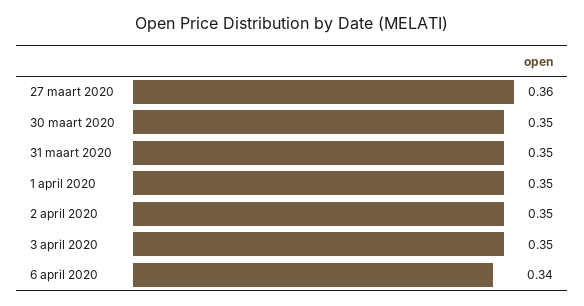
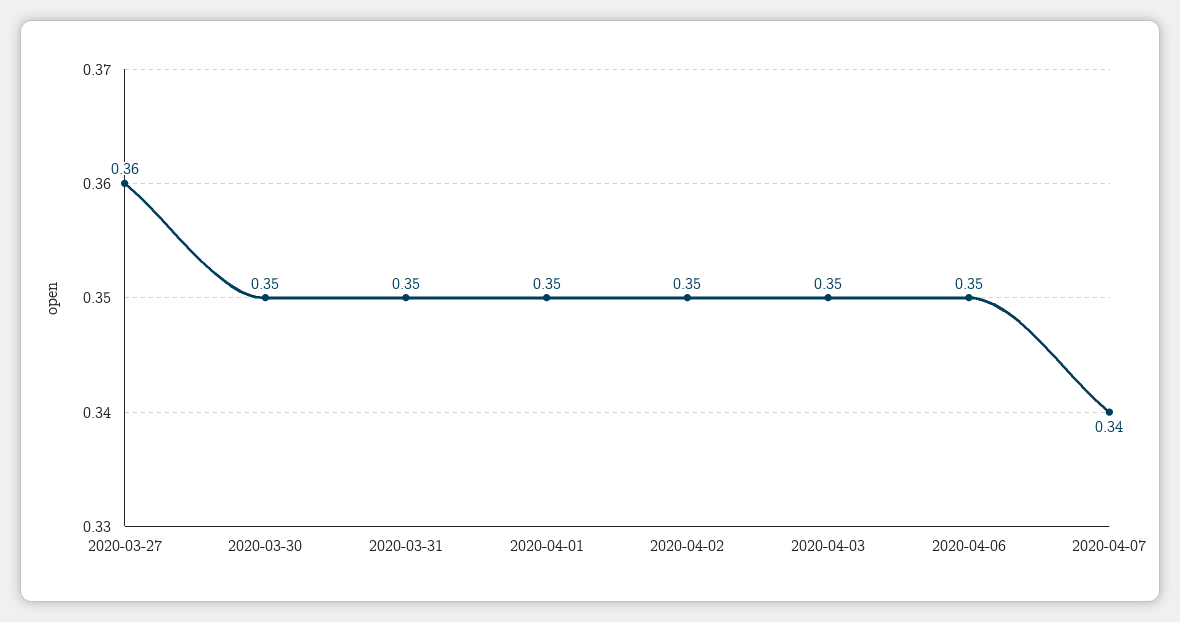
6 april 2020: 0.34 -> 0.35
2020-04-07: none -> 0.34

